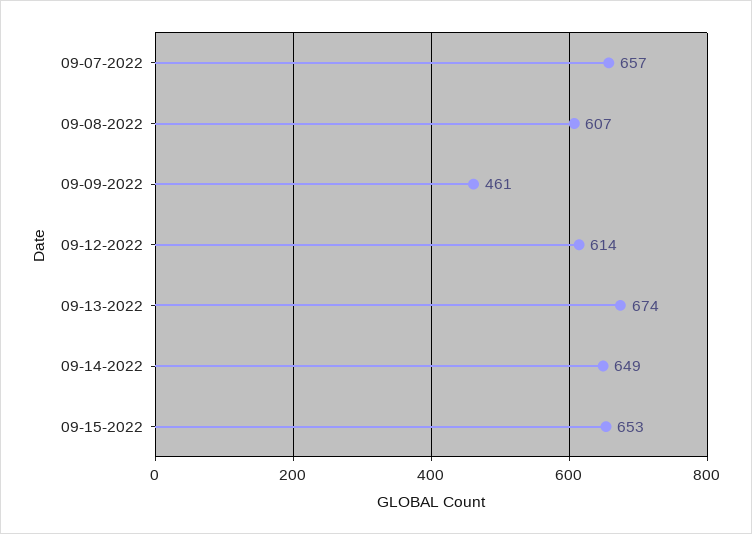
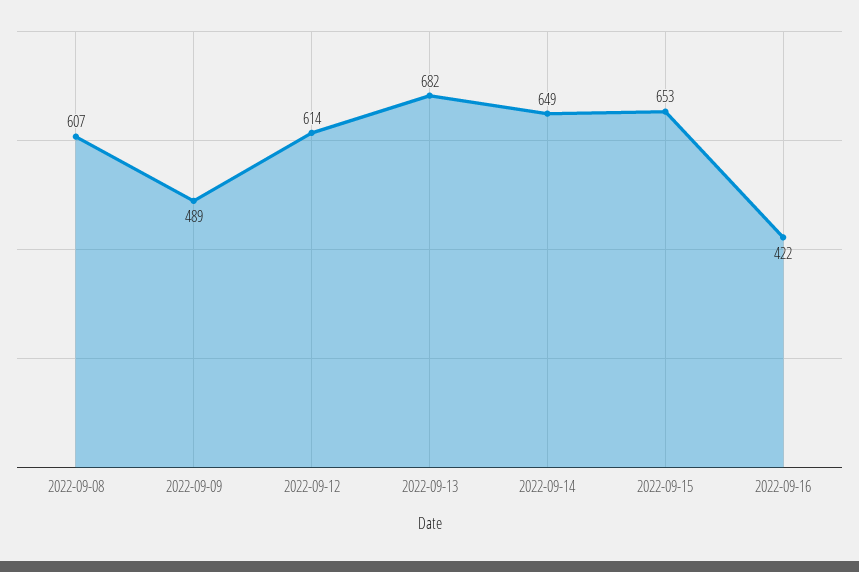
09-07-2022: 657 -> none
09-09-2022: 461 -> 489
09-13-2022: 674 -> 682
2022-09-16: none -> 422

